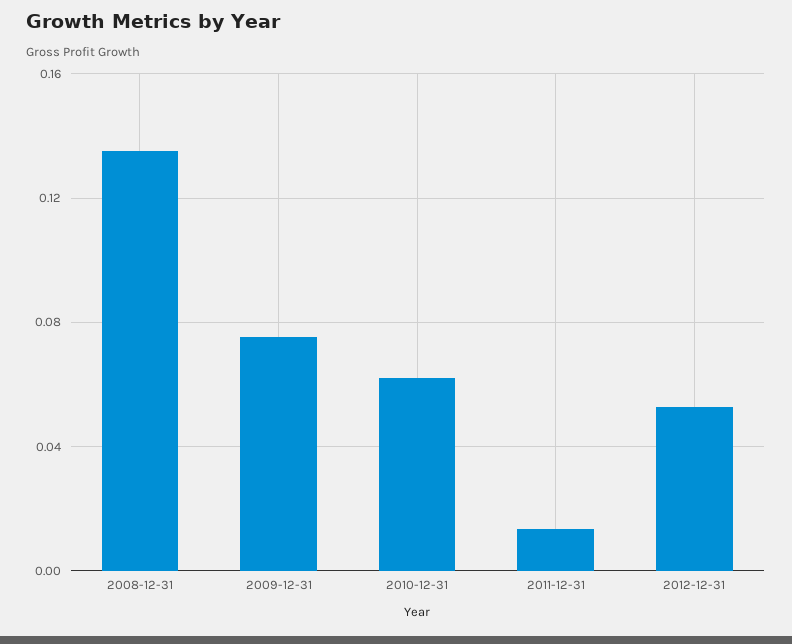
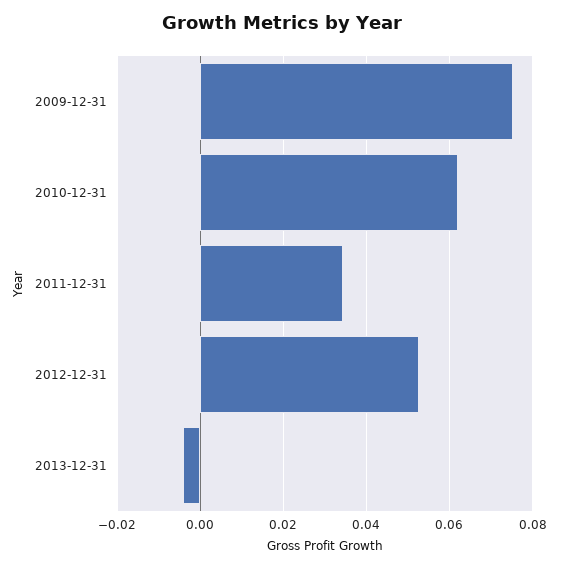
2008-12-31: 0.135 -> none
2011-12-31: 0.015 -> 0.034
2013-12-31: none -> -0.004

